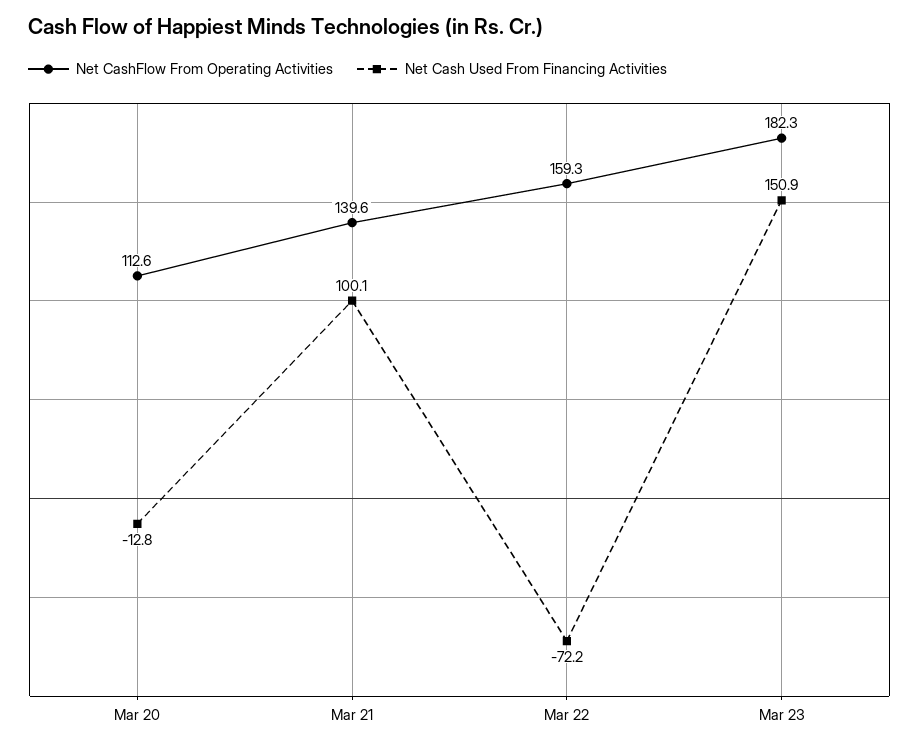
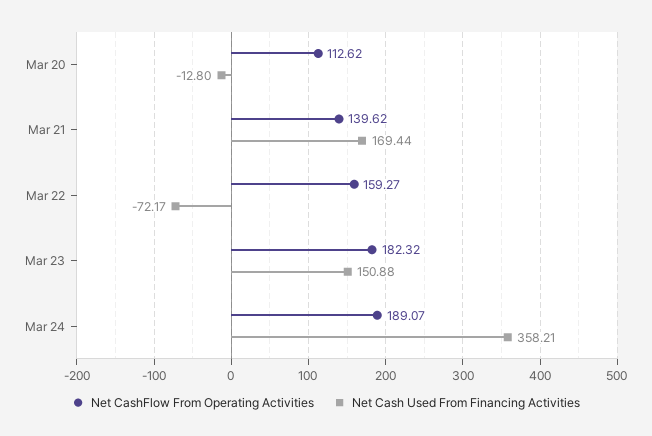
Net Cash Used From Financing Activities, Mar 21: 100.1 -> 169.44
Net CashFlow From Operating Activities, Mar 24: none -> 189.07
Net Cash Used From Financing Activities, Mar 24: none -> 358.21

